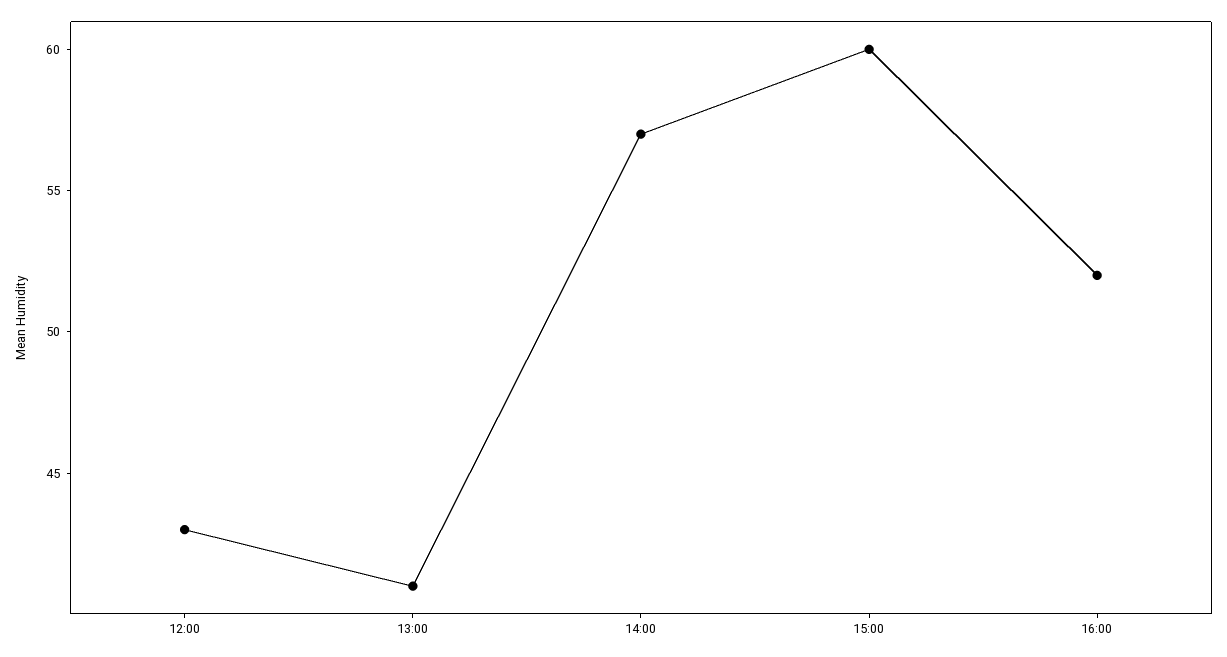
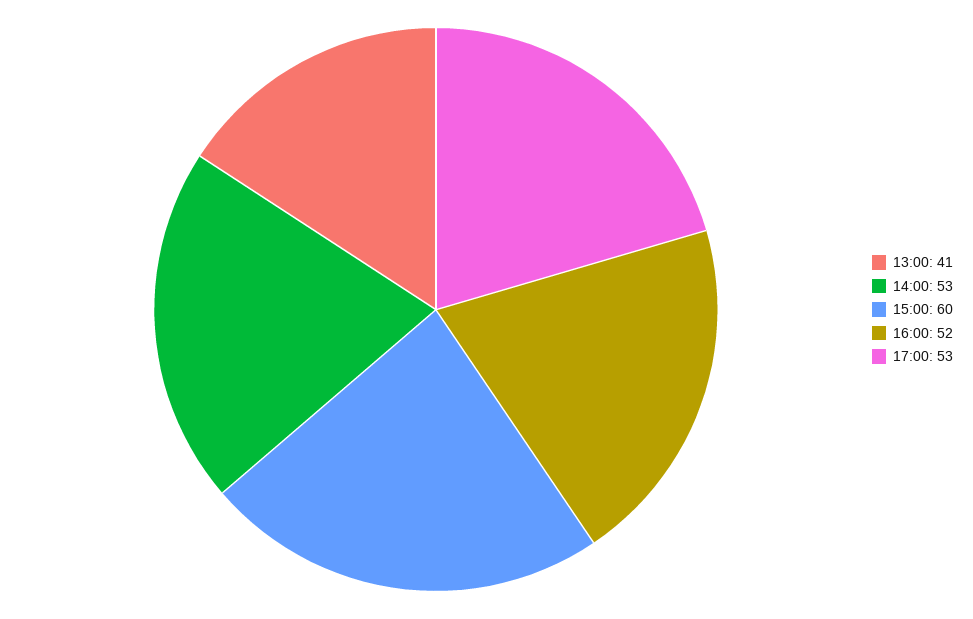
12:00: 43 -> none
14:00: 57 -> 53
17:00: none -> 53

